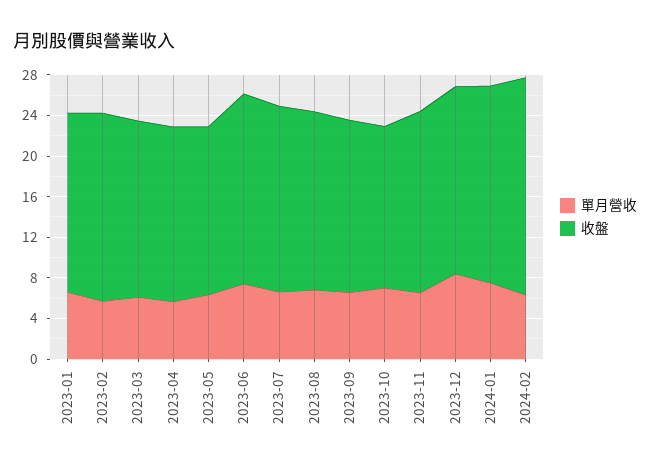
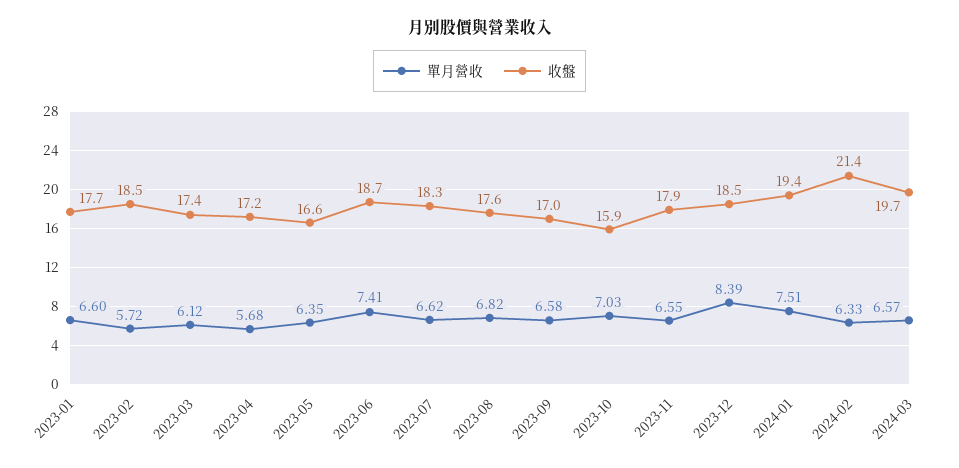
單月營收, 2024-03: none -> 6.57
收盤, 2024-03: none -> 19.7

